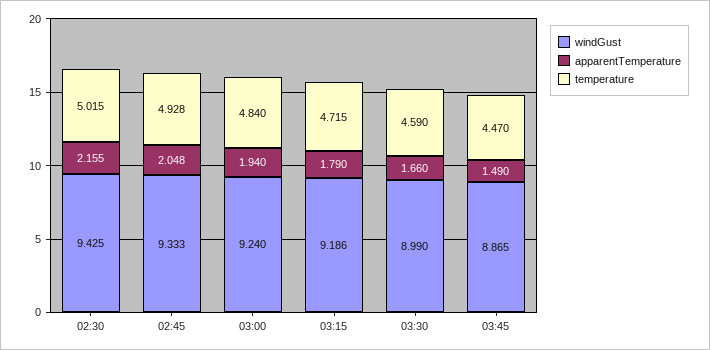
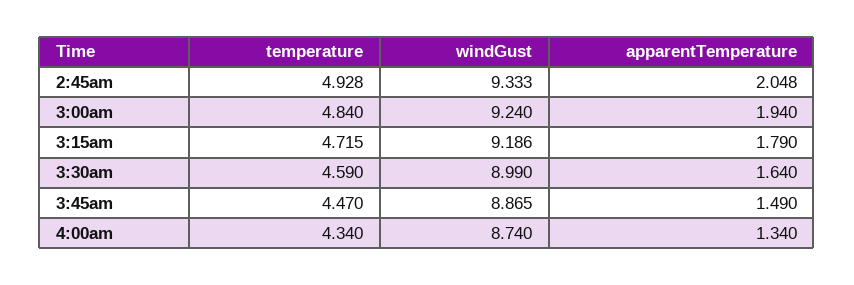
windGust, 02:30: 9.425 -> none
apparentTemperature, 02:30: 2.155 -> none
temperature, 02:30: 5.015 -> none
apparentTemperature, 03:30: 1.66 -> 1.64
temperature, 4:00am: none -> 4.34
windGust, 4:00am: none -> 8.74
apparentTemperature, 4:00am: none -> 1.34

